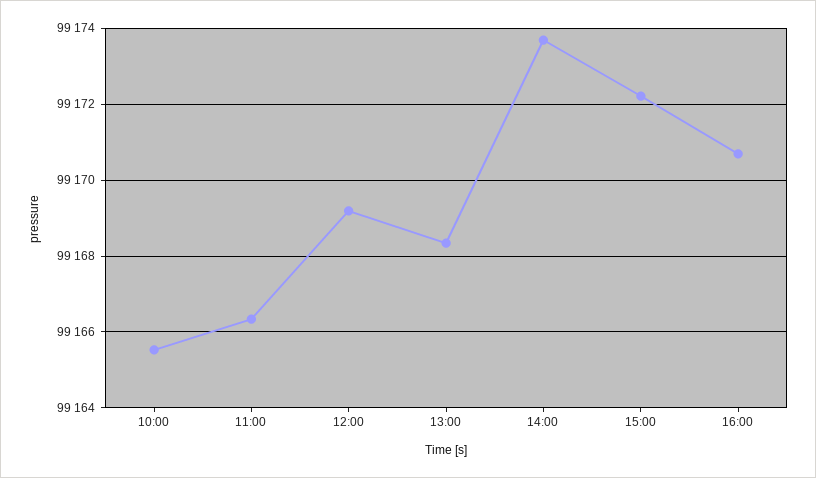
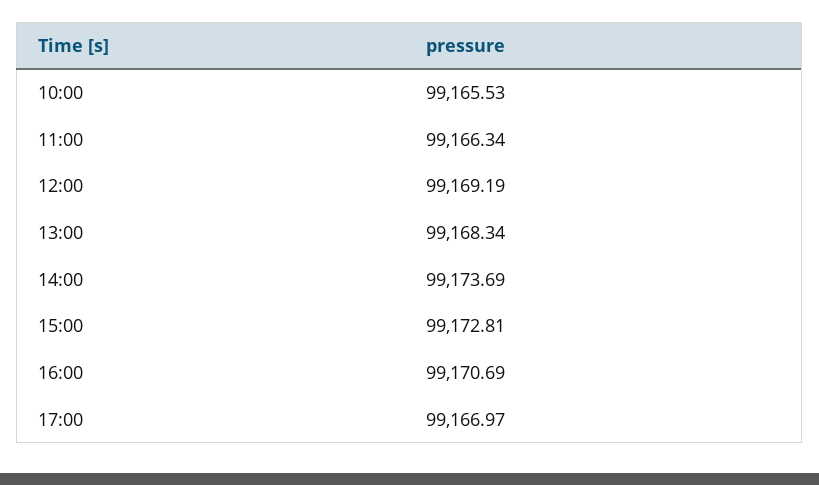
15:00: 99172.2 -> 99172.81
17:00: none -> 99166.97

